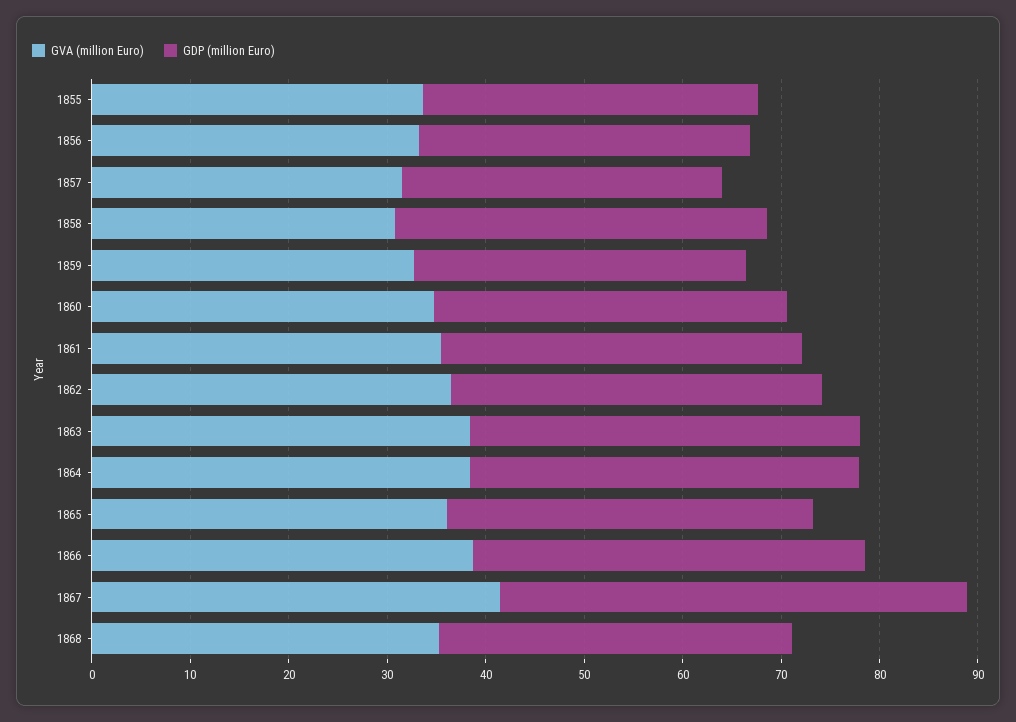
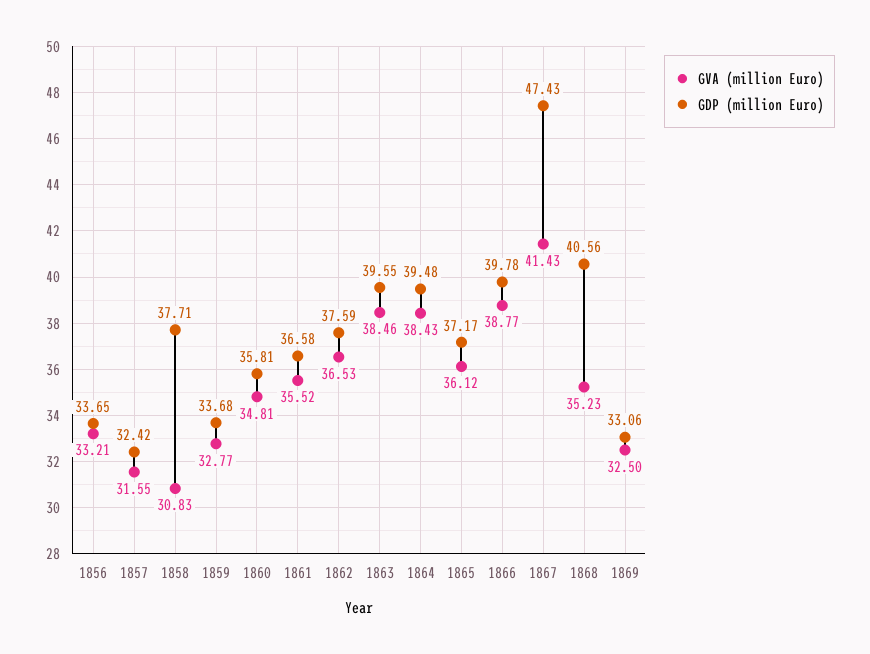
GVA (million Euro), 1855: 34 -> none
GDP (million Euro), 1855: 34 -> none
GDP (million Euro), 1868: 36 -> 40.56
GVA (million Euro), 1869: none -> 32.5
GDP (million Euro), 1869: none -> 33.06

